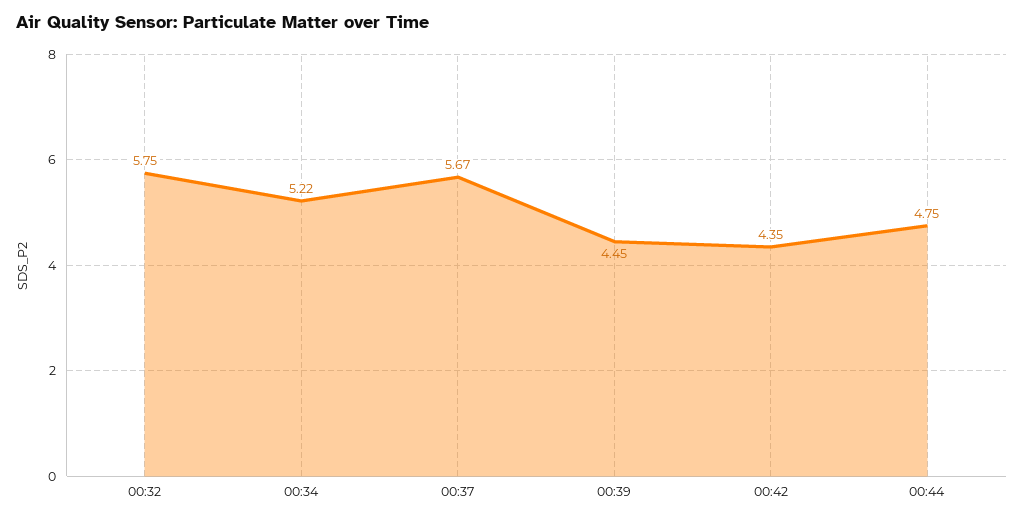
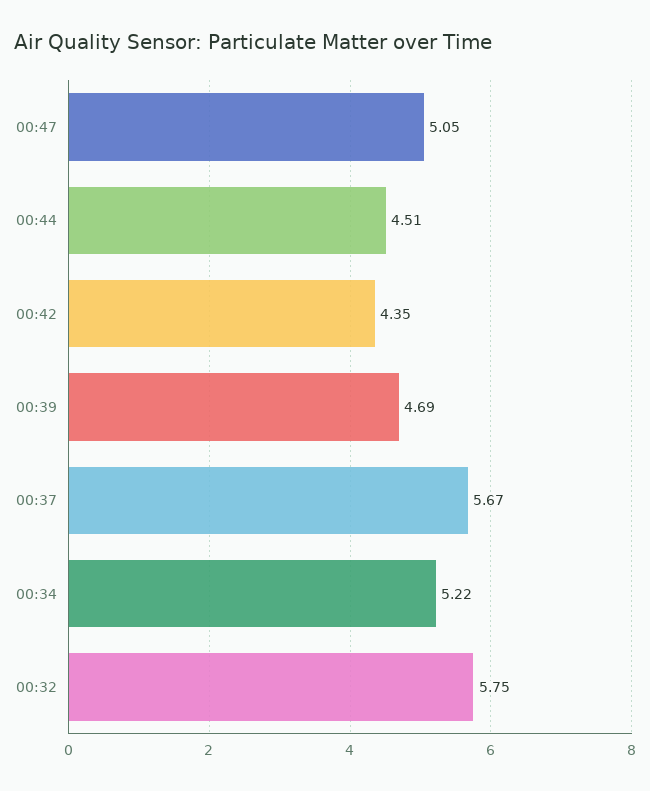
00:39: 4.45 -> 4.69
00:44: 4.75 -> 4.51
00:47: none -> 5.05

